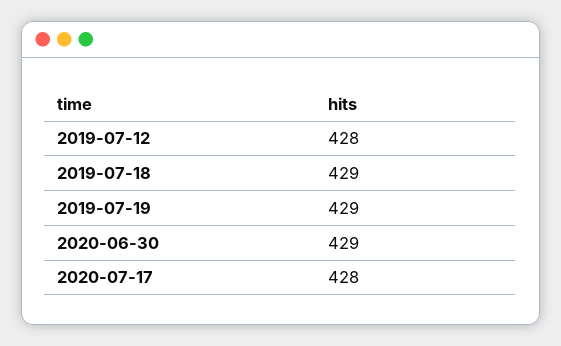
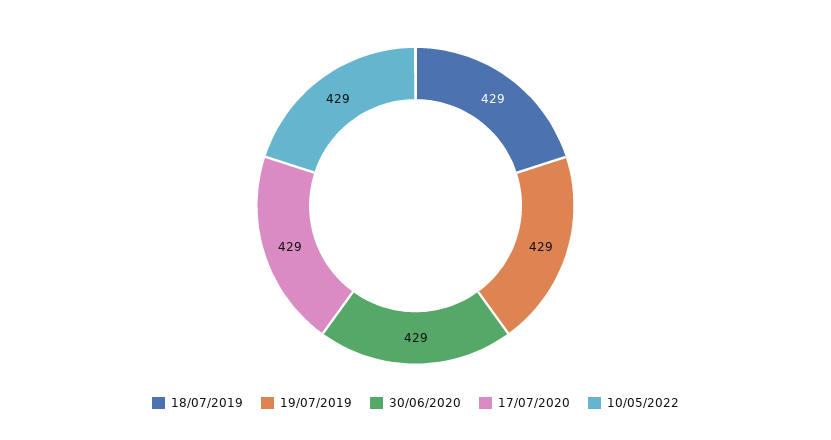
2019-07-12: 428 -> none
2020-07-17: 428 -> 429
10/05/2022: none -> 429

